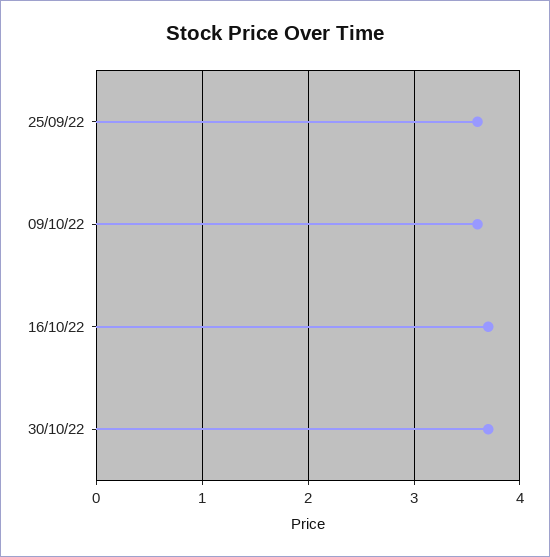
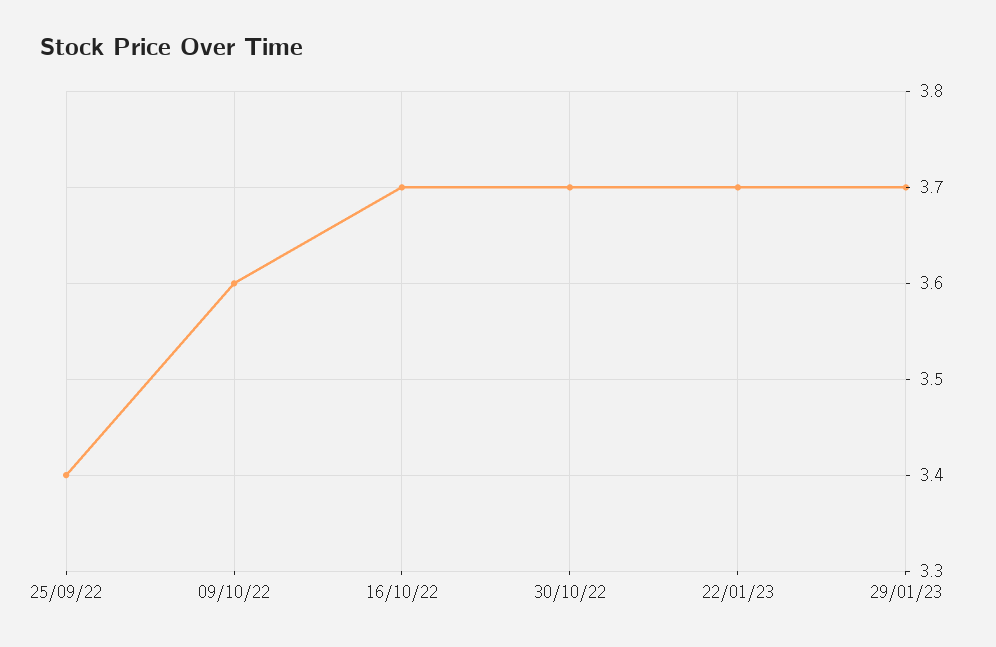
25/09/22: 3.6 -> 3.4
22/01/23: none -> 3.7
29/01/23: none -> 3.7

